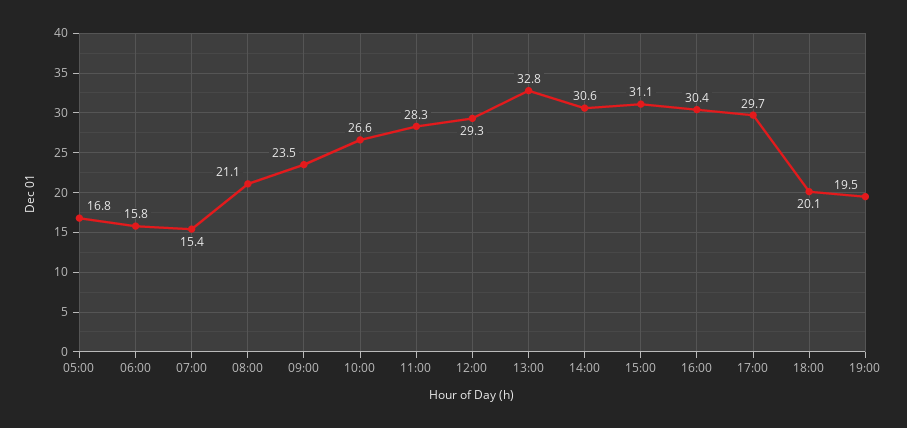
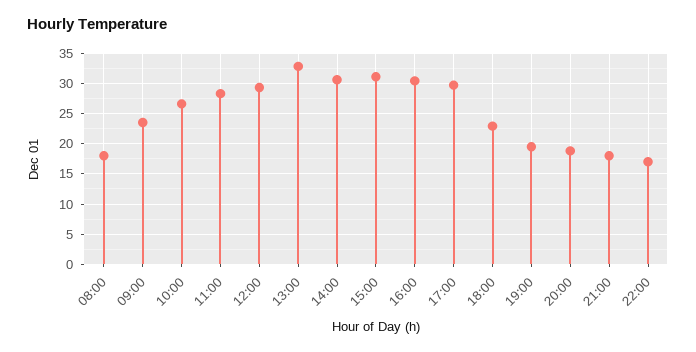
05:00: 16.8 -> none
06:00: 15.8 -> none
07:00: 15.4 -> none
08:00: 21.1 -> 18
18:00: 20.1 -> 23
20:00: none -> 19
21:00: none -> 18
22:00: none -> 17

